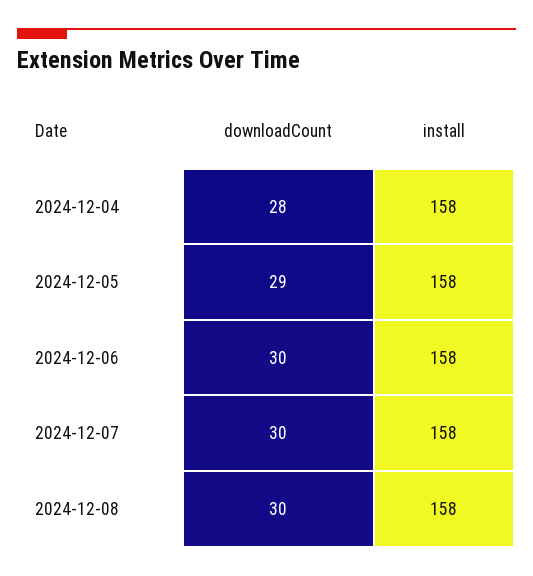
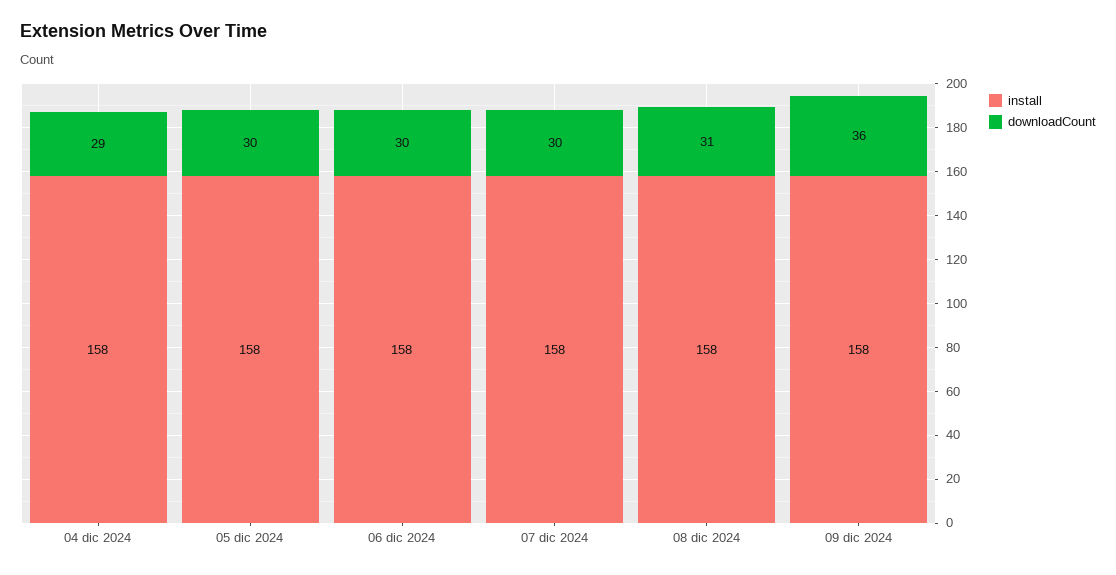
downloadCount, 2024-12-04: 28 -> 29
downloadCount, 2024-12-05: 29 -> 30
downloadCount, 2024-12-08: 30 -> 31
install, 09 dic 2024: none -> 158
downloadCount, 09 dic 2024: none -> 36

